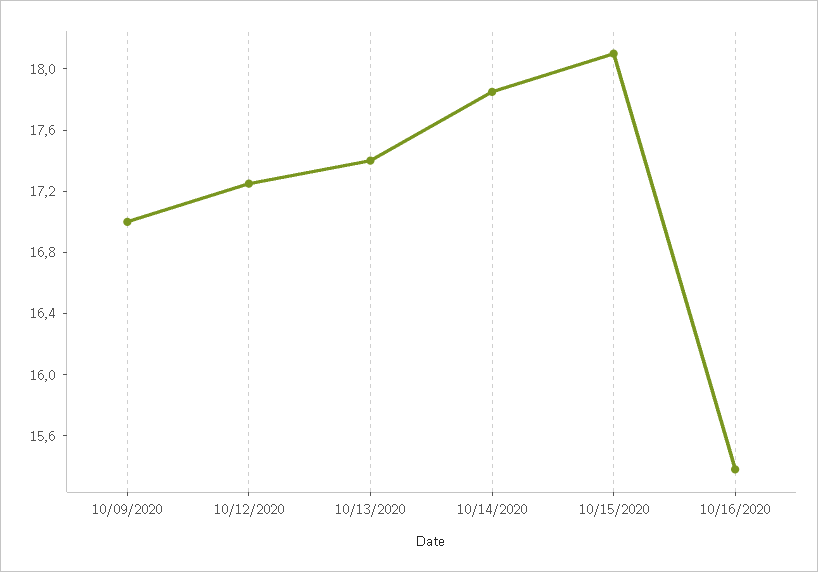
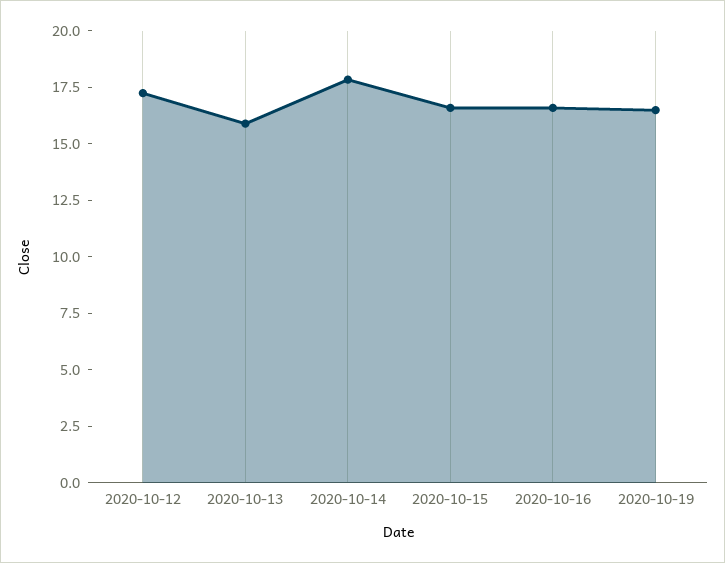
10/09/2020: 17 -> none
10/13/2020: 17.4 -> 16
10/15/2020: 18.1 -> 16.5
10/16/2020: 15.4 -> 16.5
2020-10-19: none -> 16.5

